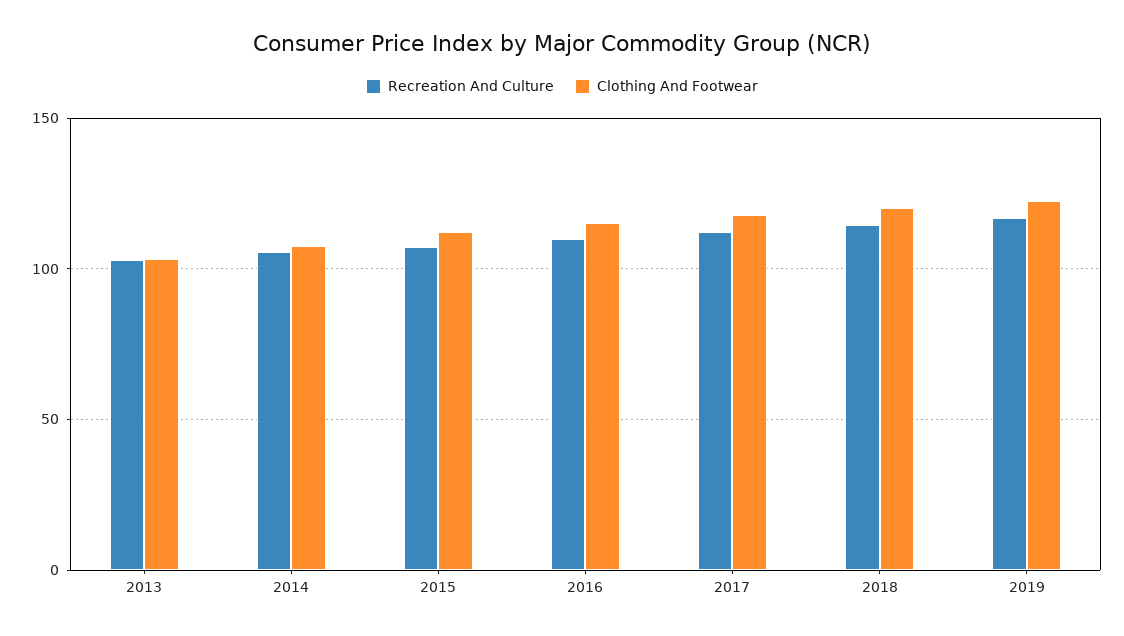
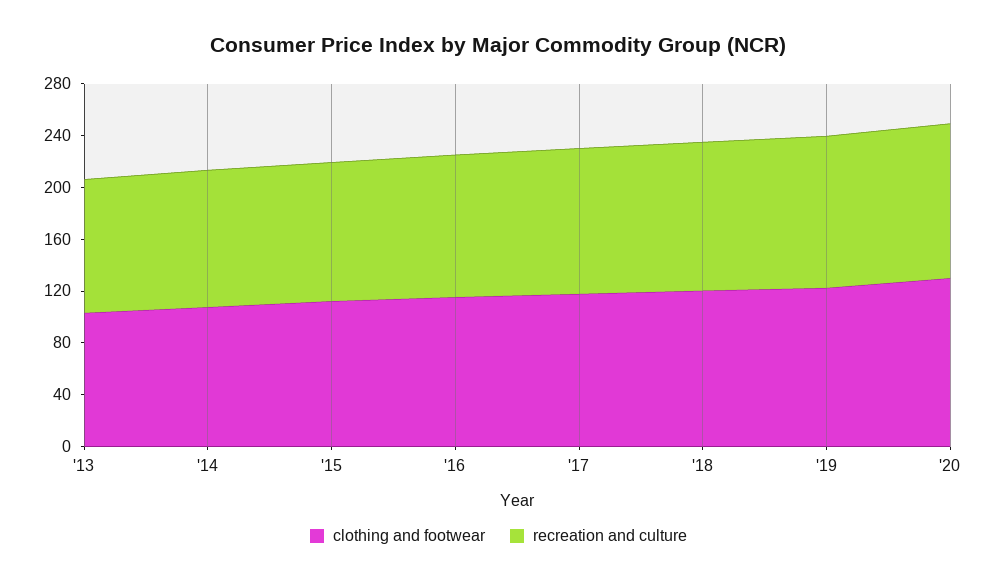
Clothing And Footwear, '20: none -> 130
Recreation And Culture, '20: none -> 120

